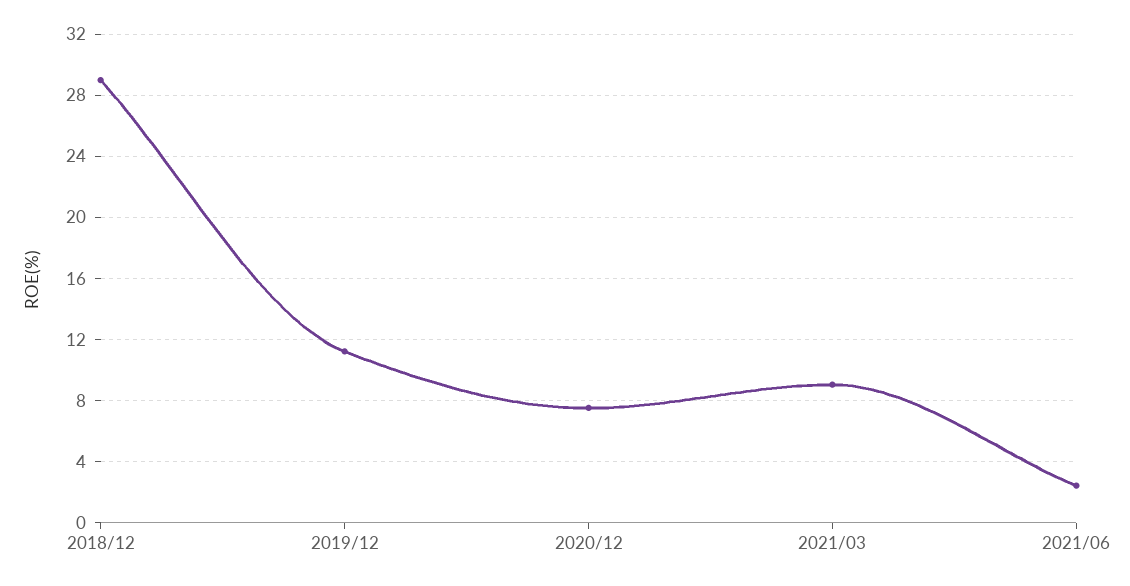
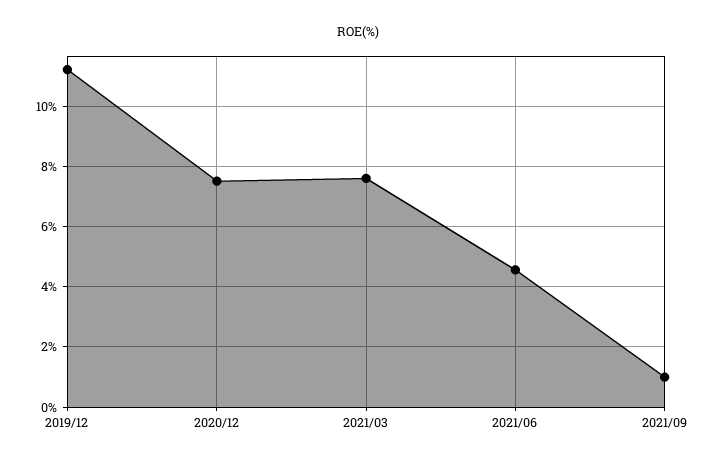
2018/12: 29 -> none
2021/03: 9 -> 7.6
2021/06: 2.5 -> 4.6
2021/09: none -> 1

